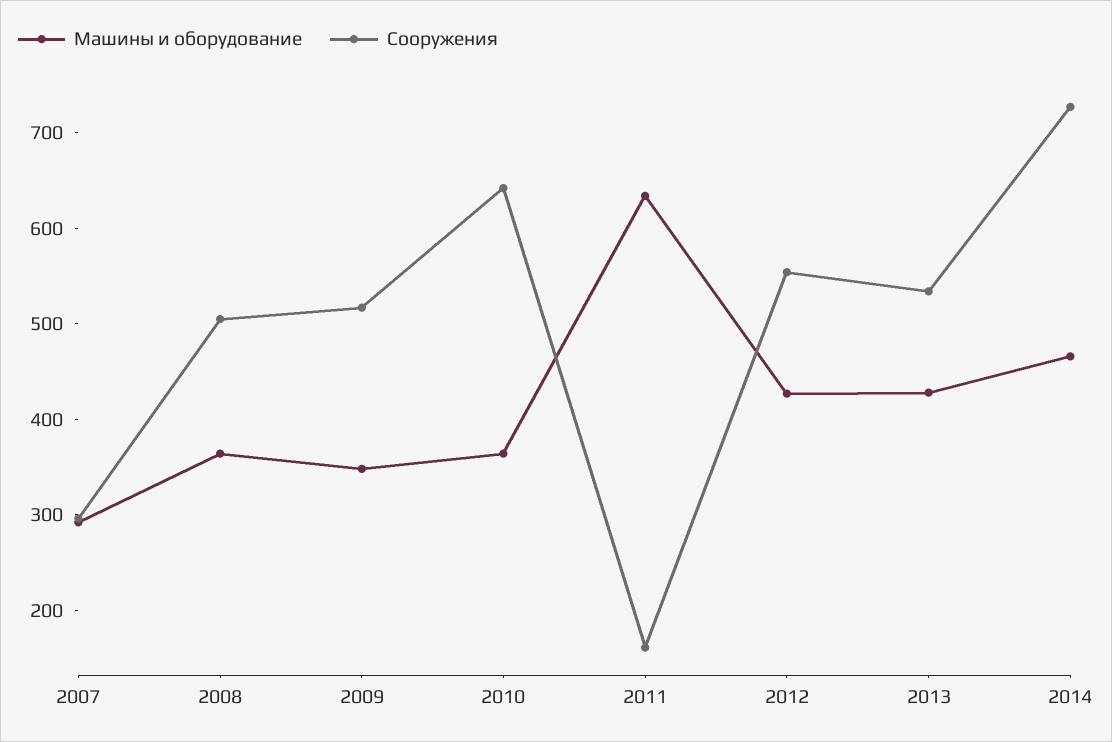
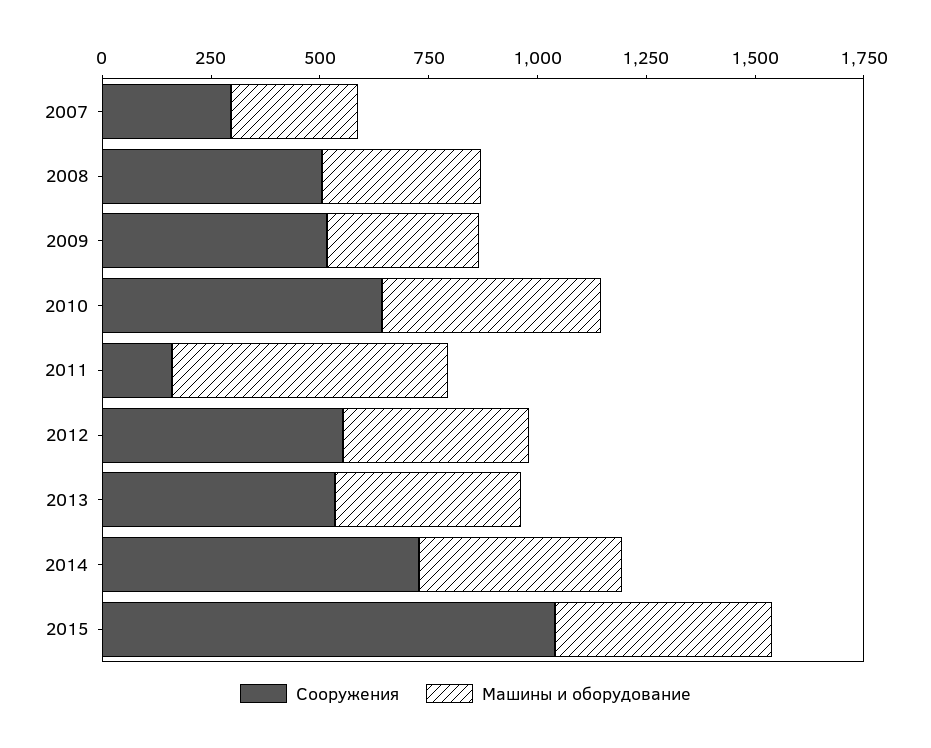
Машины и оборудование, 2010: 360 -> 500
Сооружения, 2015: none -> 1050
Машины и оборудование, 2015: none -> 500

